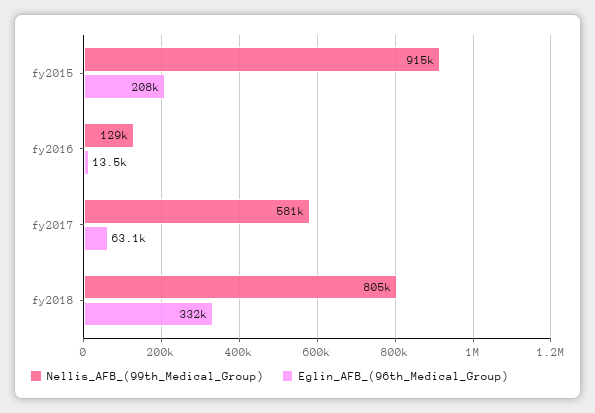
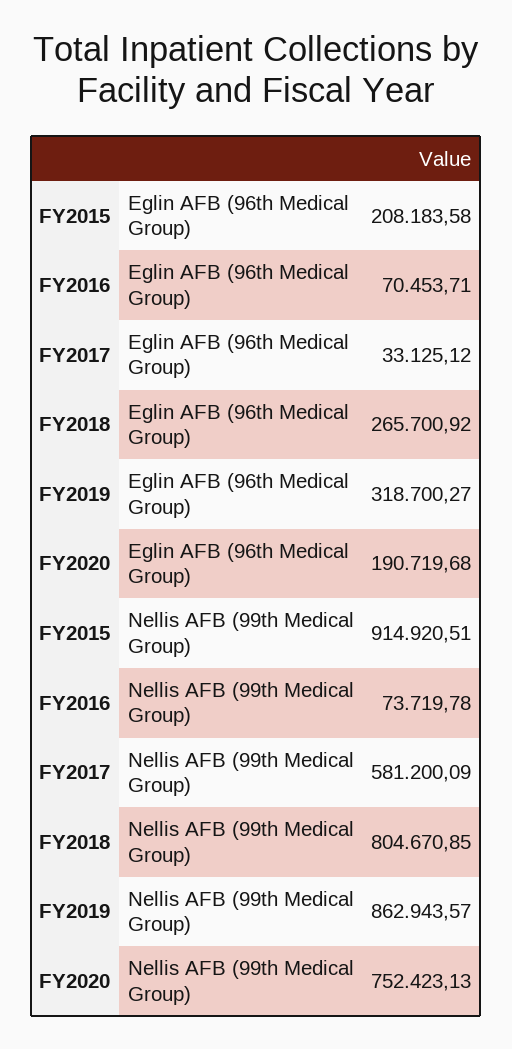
Nellis_AFB_(99th_Medical_Group), fy2016: 129000 -> 73719.78
Eglin_AFB_(96th_Medical_Group), fy2016: 13500 -> 70453.71
Eglin_AFB_(96th_Medical_Group), fy2017: 63100 -> 33125.12
Eglin_AFB_(96th_Medical_Group), fy2018: 332000 -> 265700.92
Eglin_AFB_(96th_Medical_Group), FY2019: none -> 318700.27
Eglin_AFB_(96th_Medical_Group), FY2020: none -> 190719.68
Nellis_AFB_(99th_Medical_Group), FY2019: none -> 862943.57
Nellis_AFB_(99th_Medical_Group), FY2020: none -> 752423.13

